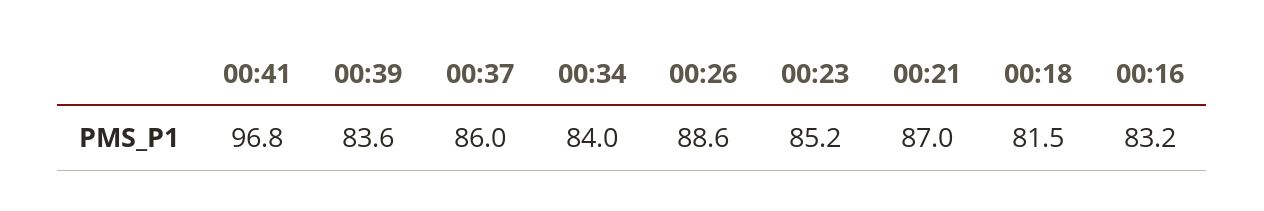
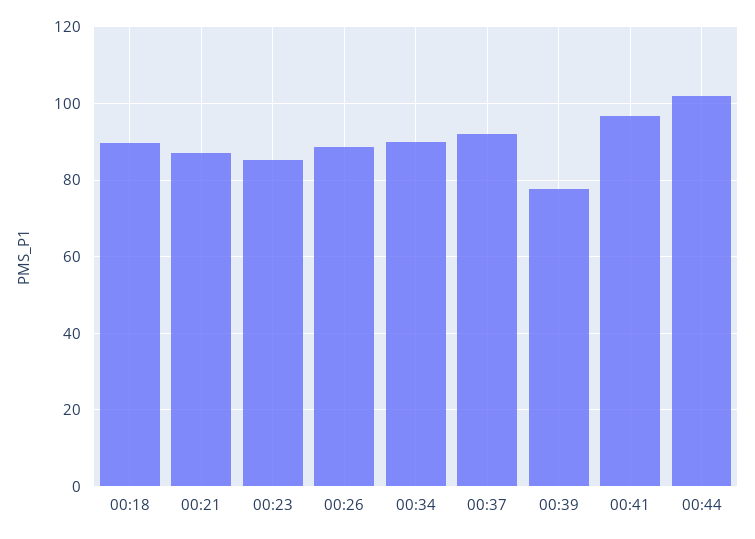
00:39: 83.6 -> 78
00:37: 86 -> 92
00:34: 84 -> 90
00:18: 81.5 -> 90
00:16: 83.2 -> none
00:44: none -> 102

